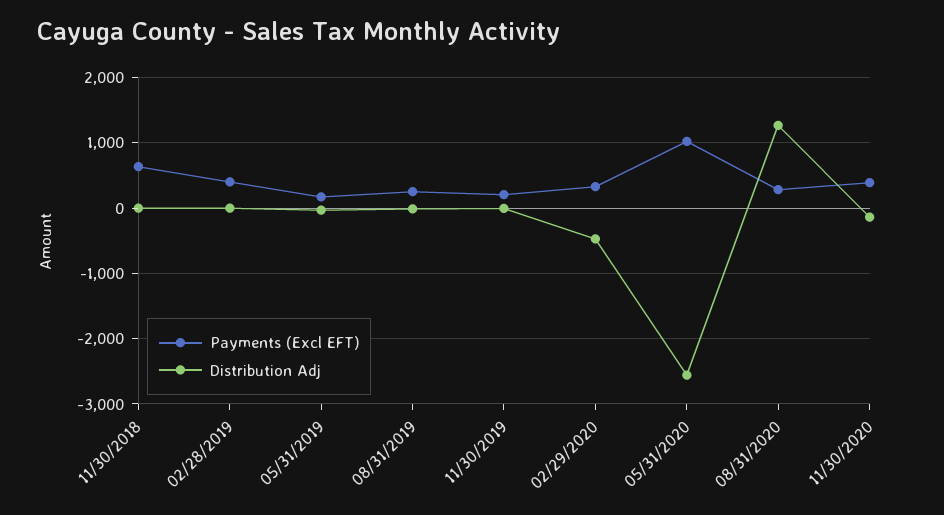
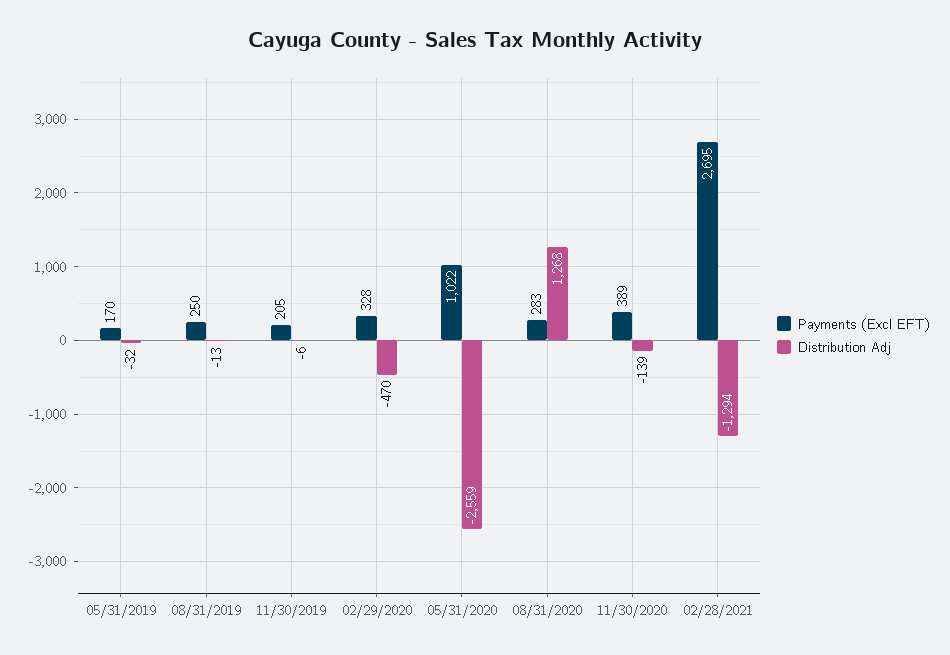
Payments (Excl EFT), 11/30/2018: 600 -> none
Distribution Adj, 11/30/2018: 0 -> none
Payments (Excl EFT), 02/28/2019: 400 -> none
Distribution Adj, 02/28/2019: 0 -> none
Payments (Excl EFT), 02/28/2021: none -> 2695
Distribution Adj, 02/28/2021: none -> -1294

